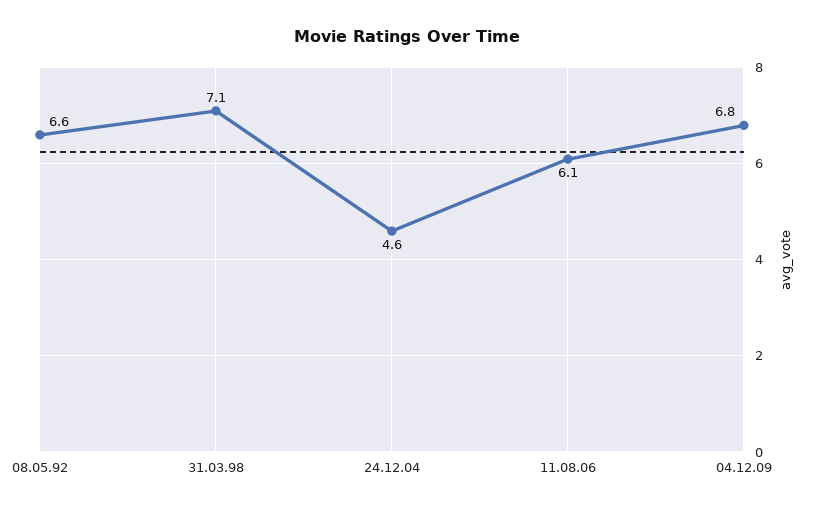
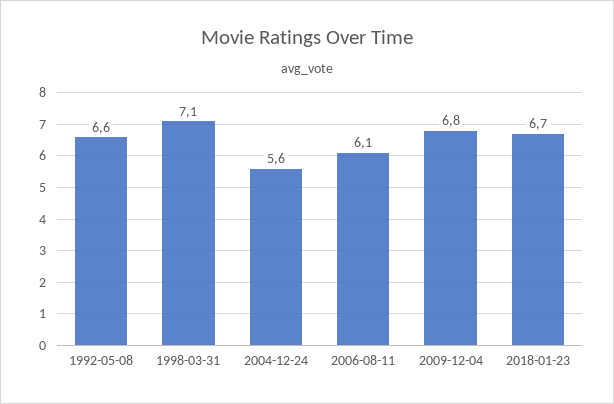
24.12.04: 4.6 -> 5.6
2018-01-23: none -> 6.7

